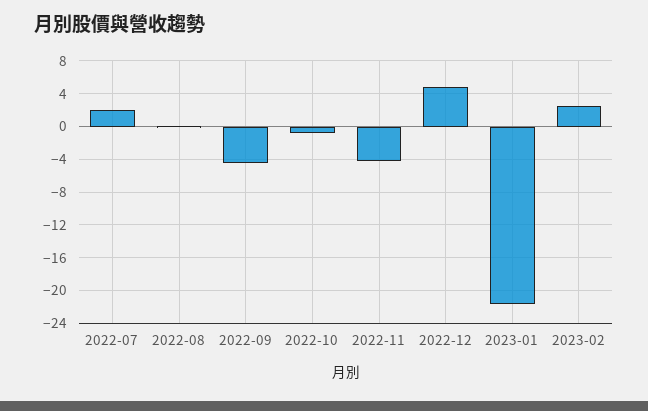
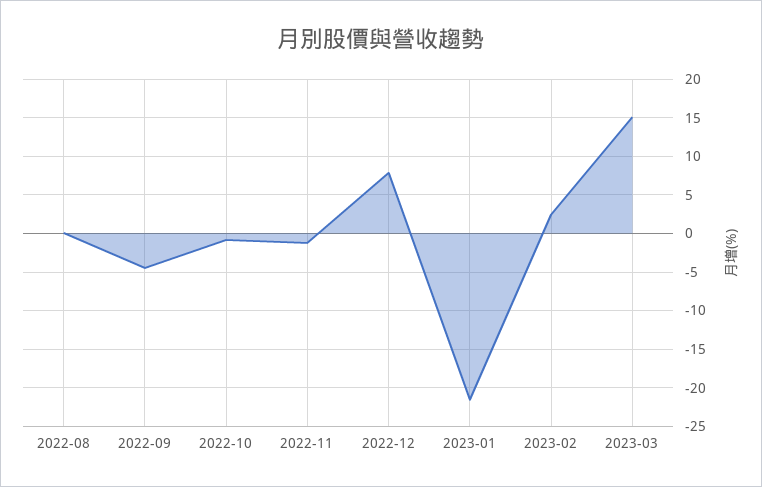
2022-07: 2 -> none
2022-11: -4 -> -1
2022-12: 5 -> 8
2023-03: none -> 15

